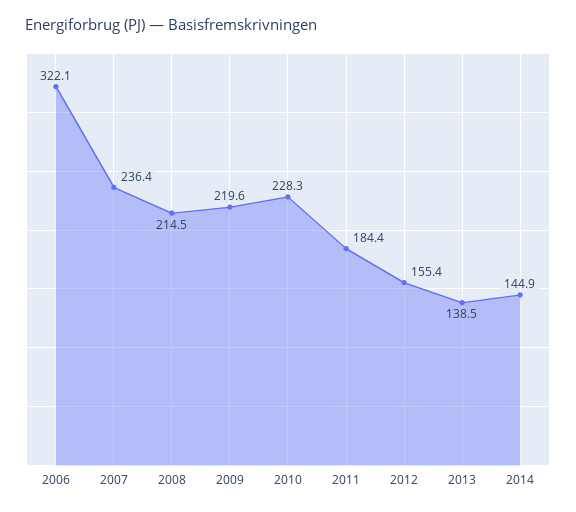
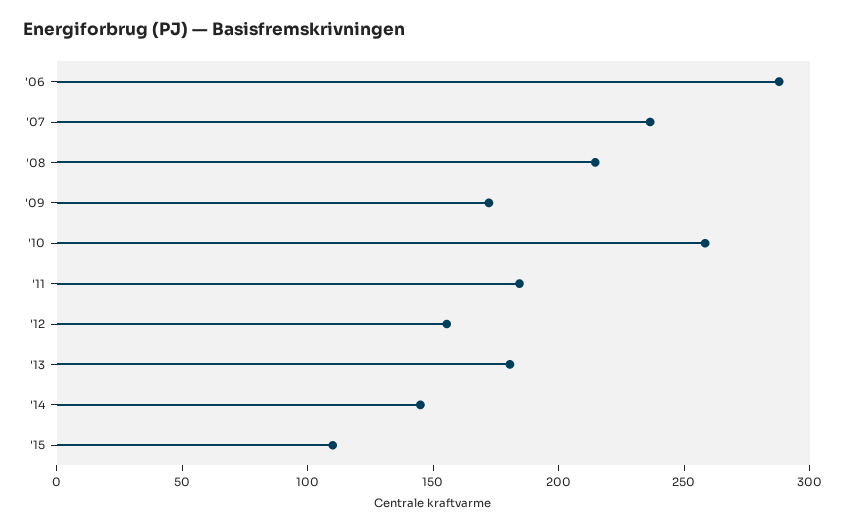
2006: 322.1 -> 290
2009: 219.6 -> 170
2010: 228.3 -> 260
2013: 138.5 -> 180
'15: none -> 110

